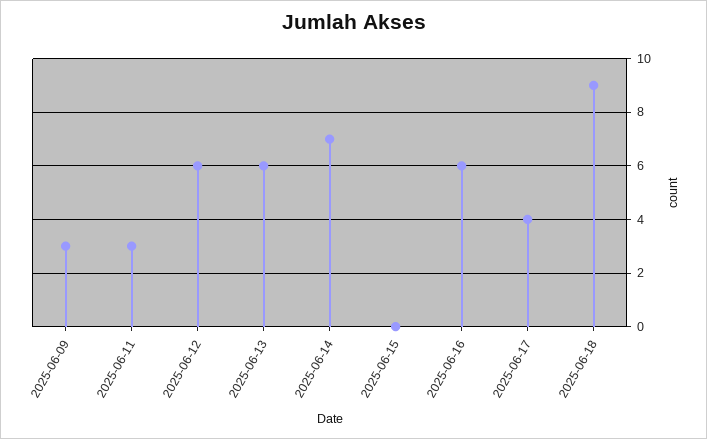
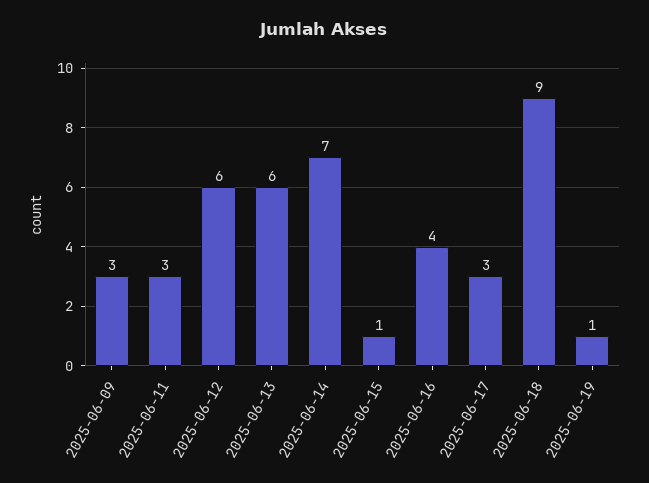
2025-06-15: 0 -> 1
2025-06-16: 6 -> 4
2025-06-17: 4 -> 3
2025-06-19: none -> 1

